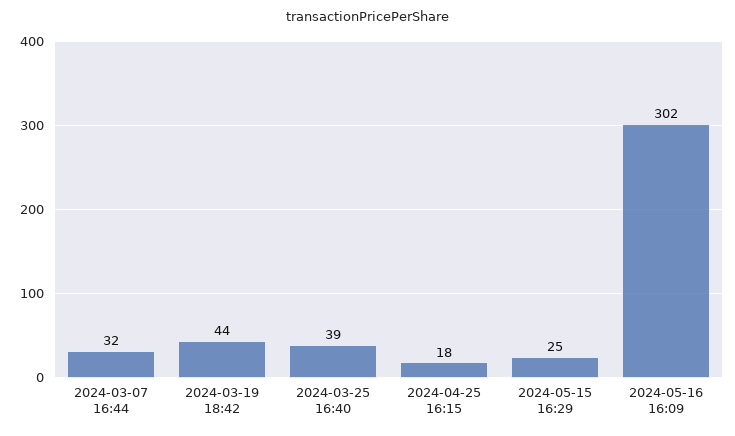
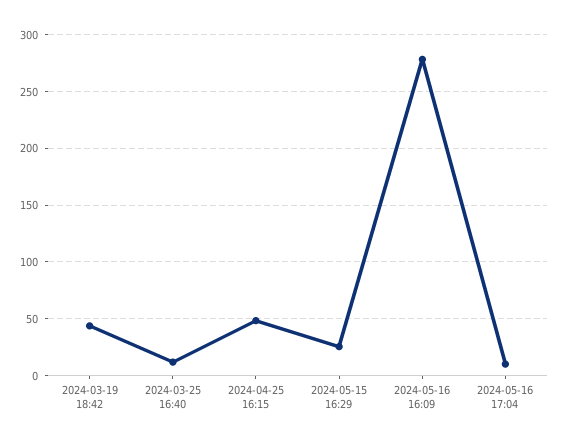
2024-03-07 16:44: 32 -> none
2024-03-25 16:40: 39 -> 10
2024-04-25 16:15: 18 -> 50
2024-05-16 16:09: 302 -> 280
2024-05-16 17:04: none -> 10

